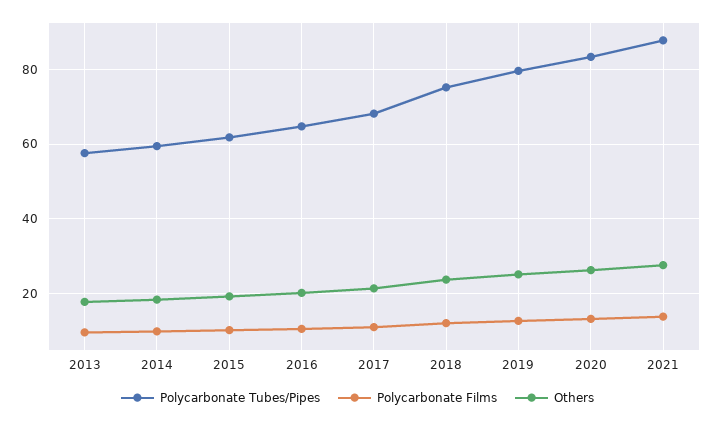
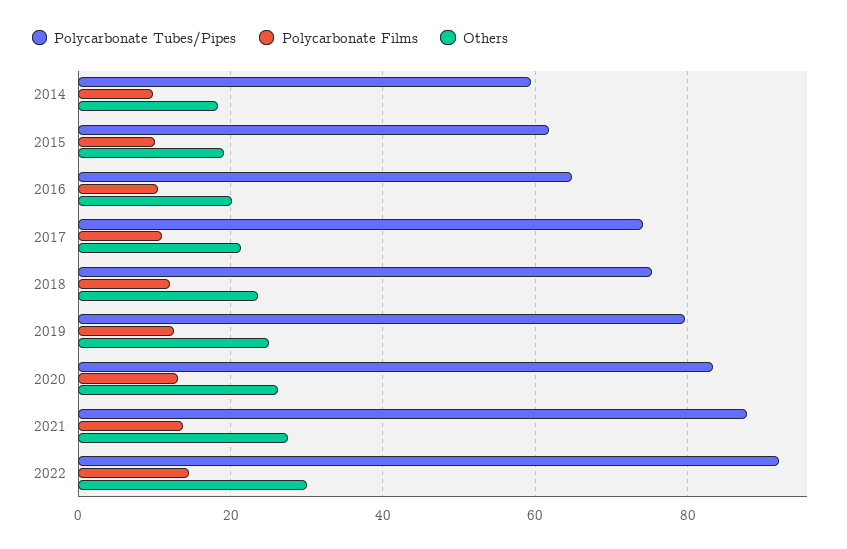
Polycarbonate Tubes/Pipes, 2013: 58 -> none
Polycarbonate Films, 2013: 10 -> none
Others, 2013: 18 -> none
Polycarbonate Tubes/Pipes, 2017: 68 -> 74
Polycarbonate Tubes/Pipes, 2022: none -> 92
Polycarbonate Films, 2022: none -> 14
Others, 2022: none -> 30

